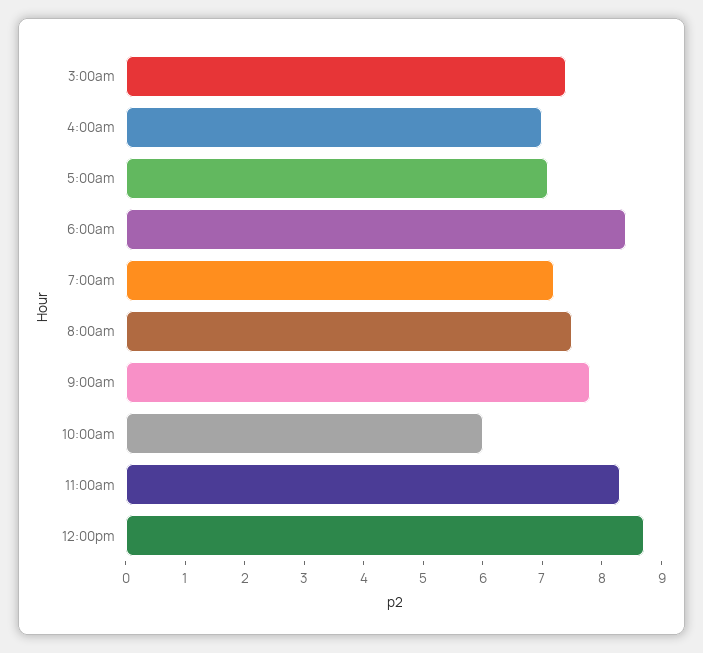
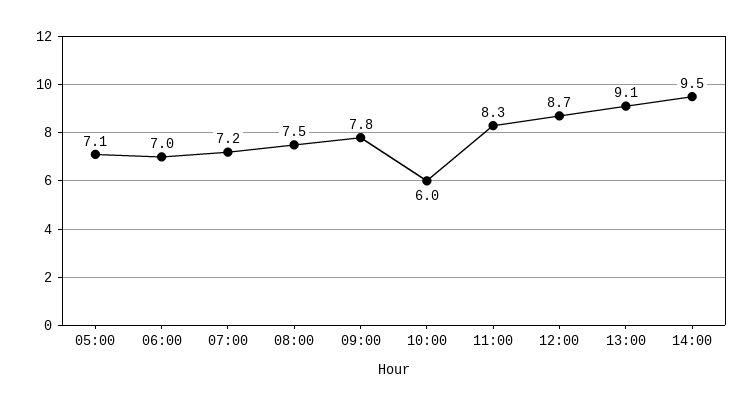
3:00am: 7.5 -> none
4:00am: 7 -> none
6:00am: 8.5 -> 7
13:00: none -> 9.1
14:00: none -> 9.5

